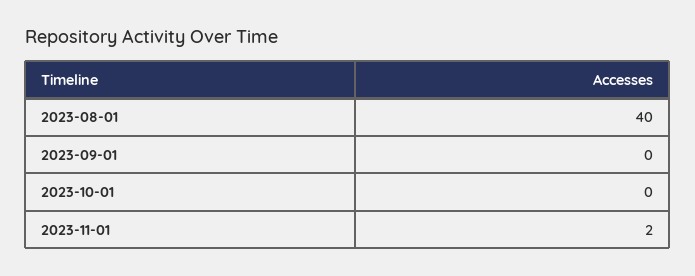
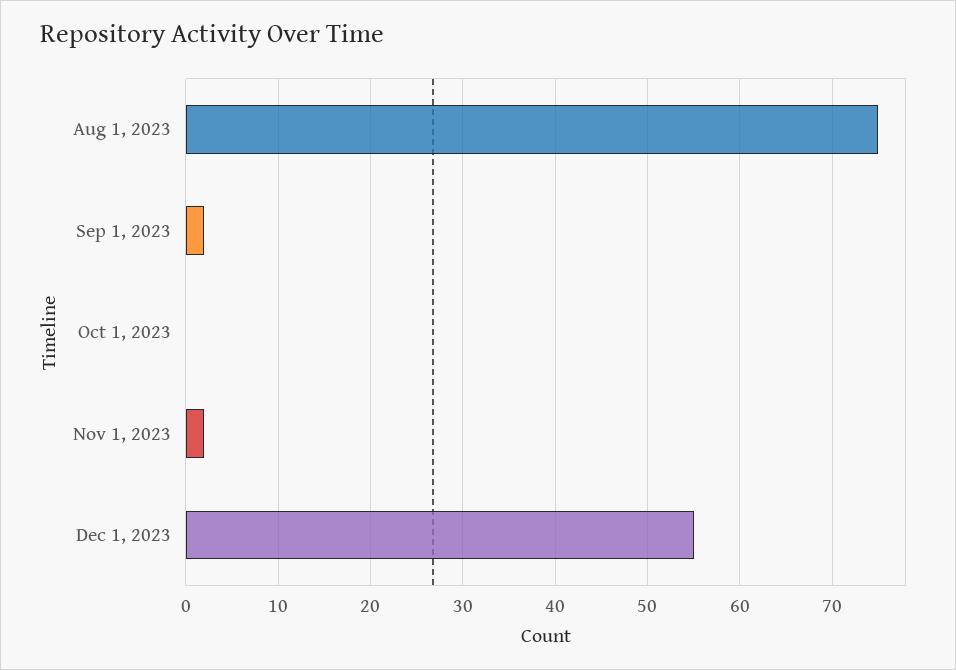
2023-08-01: 40 -> 75
2023-09-01: 0 -> 2
Dec 1, 2023: none -> 55

